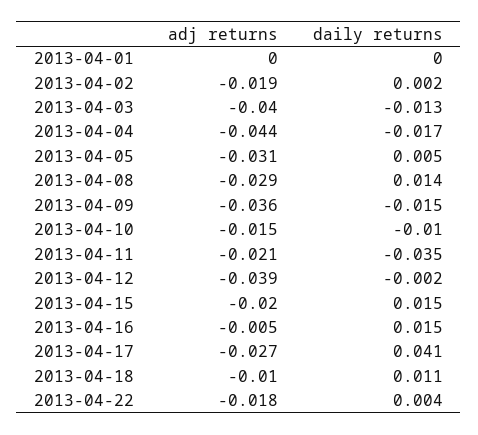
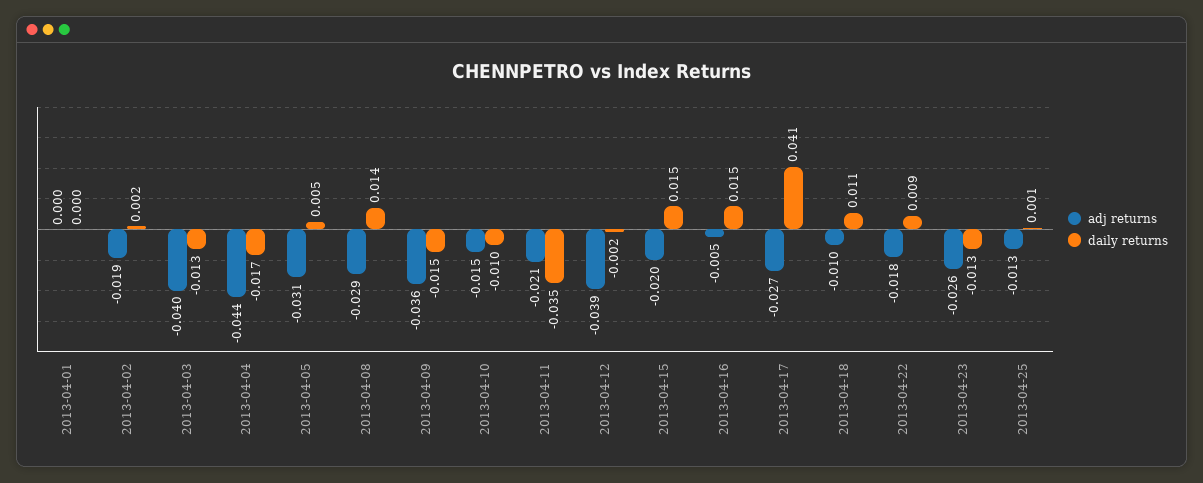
daily returns, 2013-04-22: 0.004 -> 0.009
adj returns, 2013-04-23: none -> -0.026
daily returns, 2013-04-23: none -> -0.013
adj returns, 2013-04-25: none -> -0.013
daily returns, 2013-04-25: none -> 0.001

